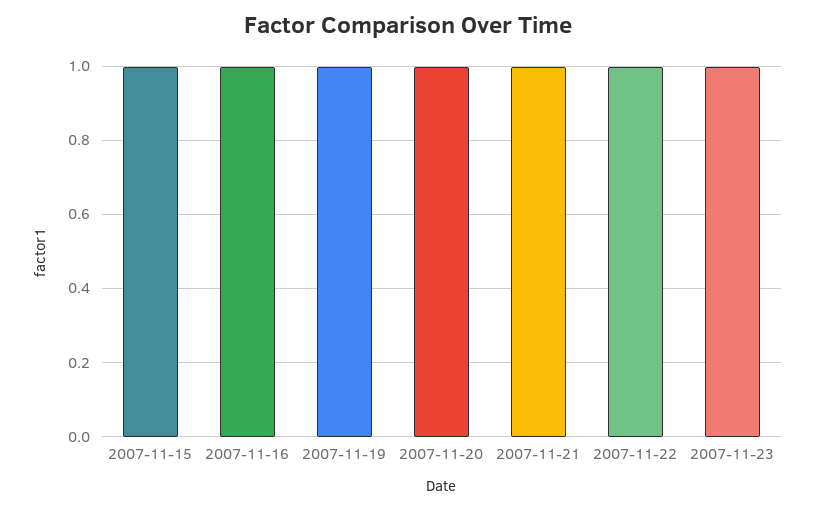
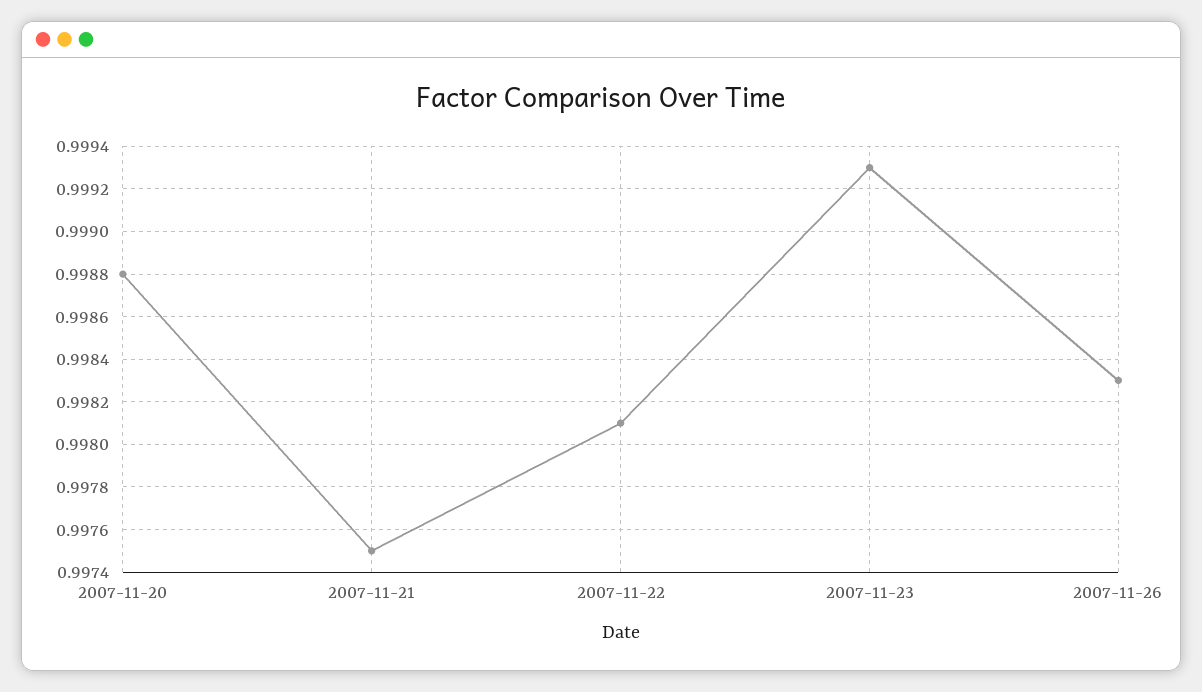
2007-11-15: 1 -> none
2007-11-16: 1 -> none
2007-11-19: 1 -> none
2007-11-26: none -> 0.9983

